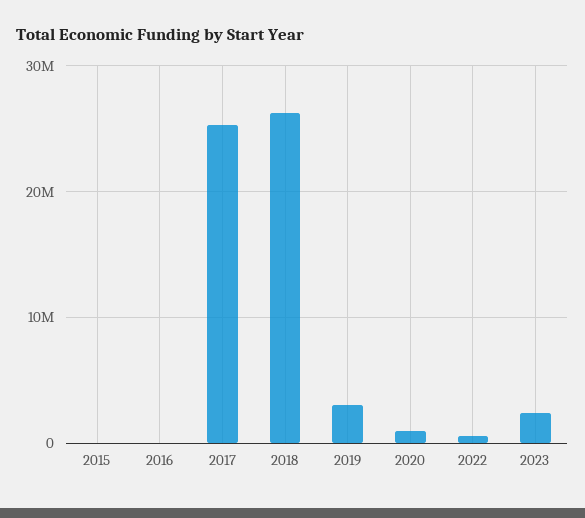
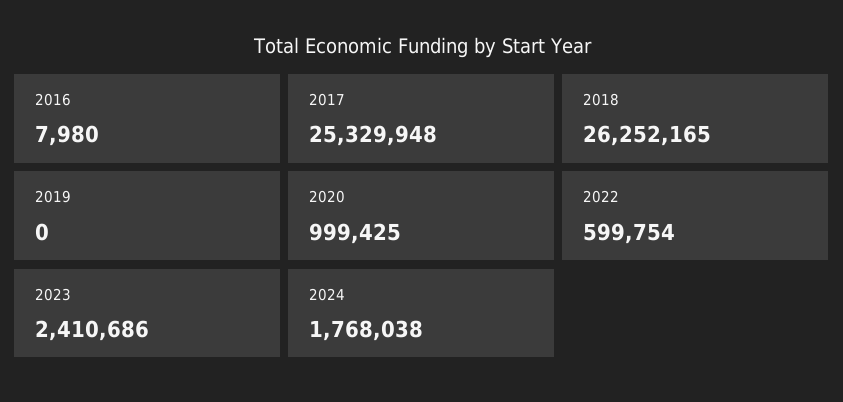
2015: 0 -> none
2019: 3000000 -> 0
2024: none -> 1768038

